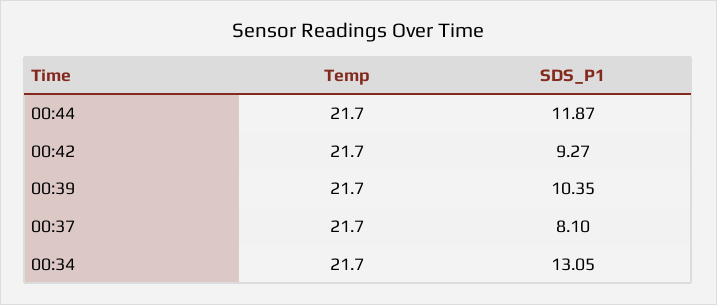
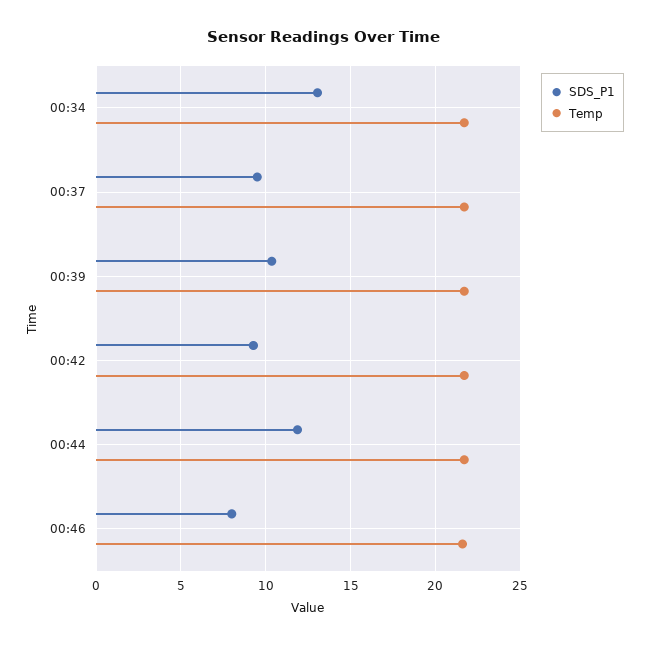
SDS_P1, 00:37: 8.1 -> 9.5
SDS_P1, 00:46: none -> 8
Temp, 00:46: none -> 21.5

